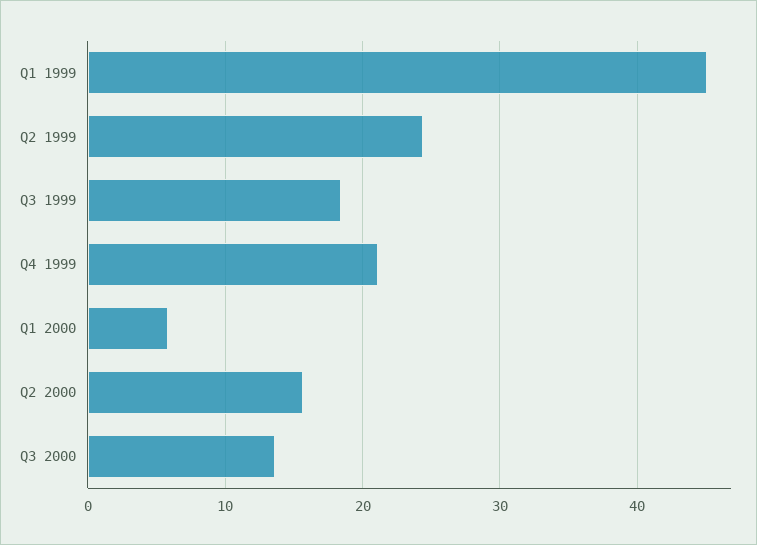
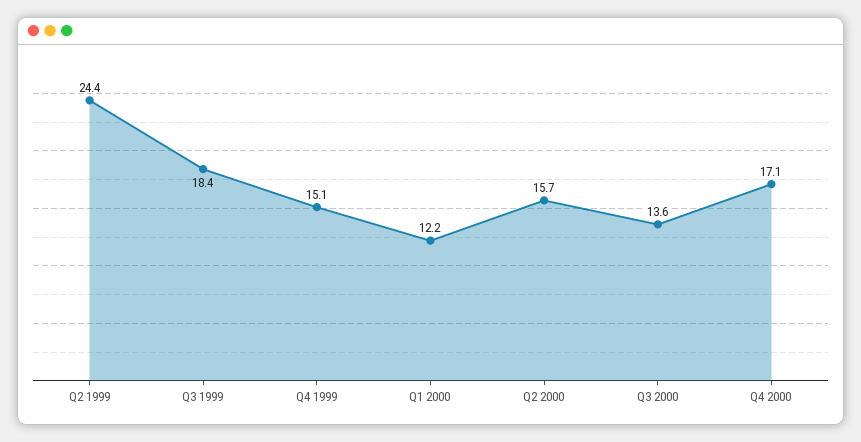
Q1 1999: 45 -> none
Q4 1999: 21 -> 15.1
Q1 2000: 6 -> 12.2
Q4 2000: none -> 17.1

